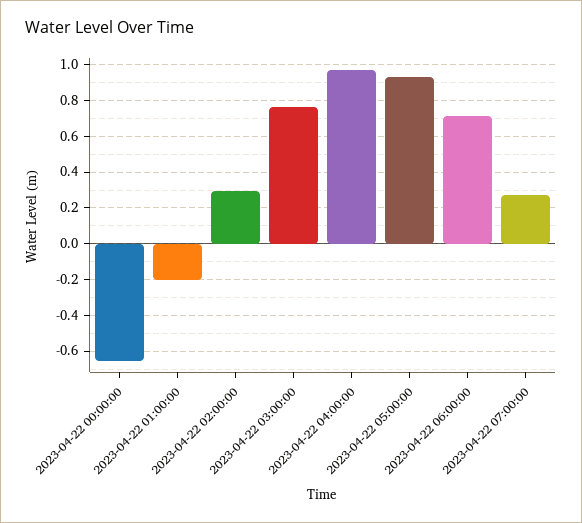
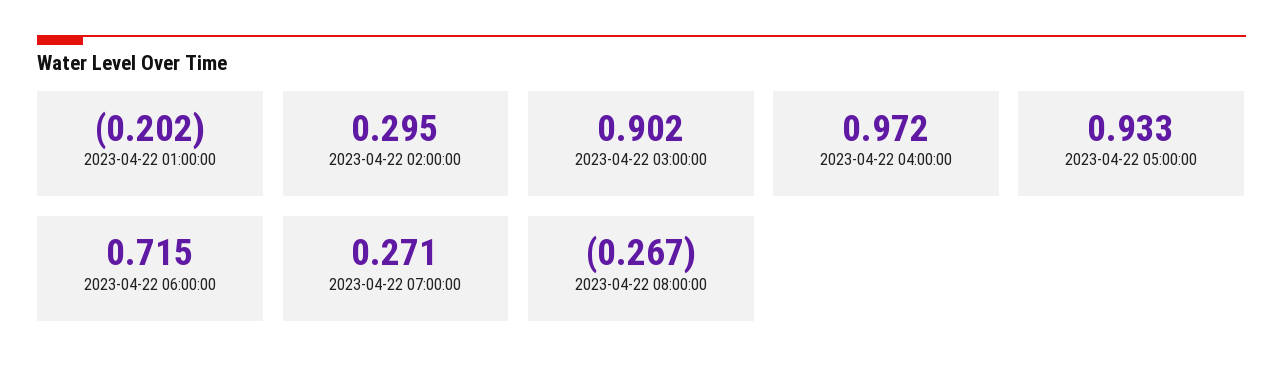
2023-04-22 00:00:00: -0.65 -> none
2023-04-22 03:00:00: 0.75 -> 0.902
2023-04-22 08:00:00: none -> -0.267

